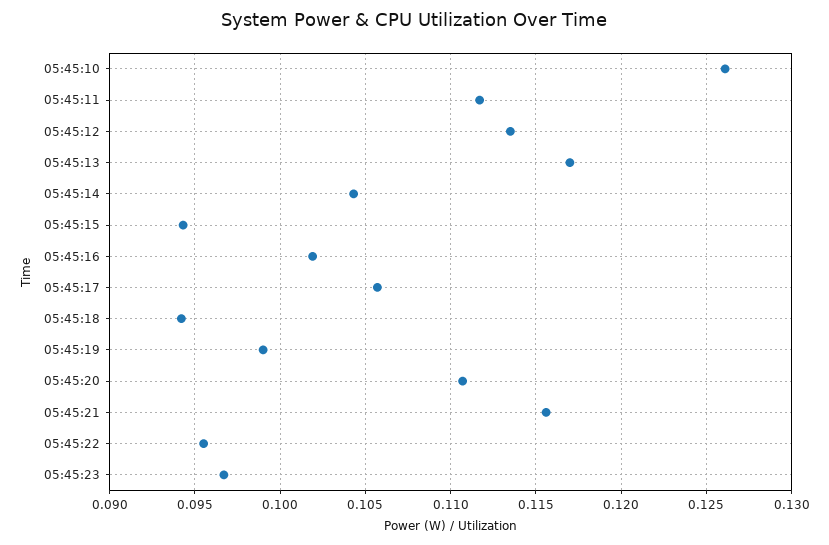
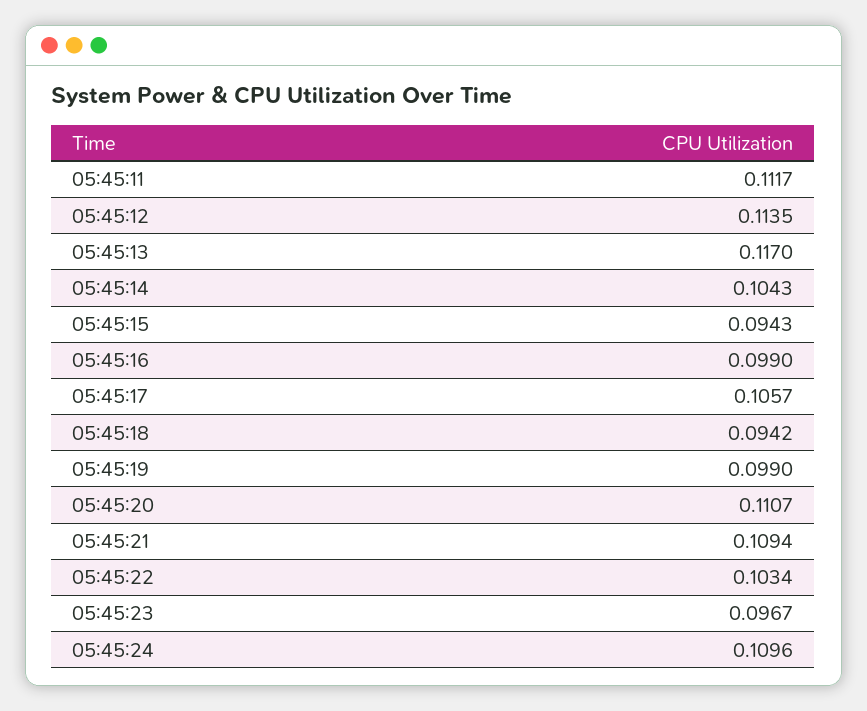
05:45:10: 0.126 -> none
05:45:16: 0.102 -> 0.099
05:45:21: 0.1155 -> 0.1094
05:45:22: 0.0955 -> 0.1034
05:45:24: none -> 0.1096

